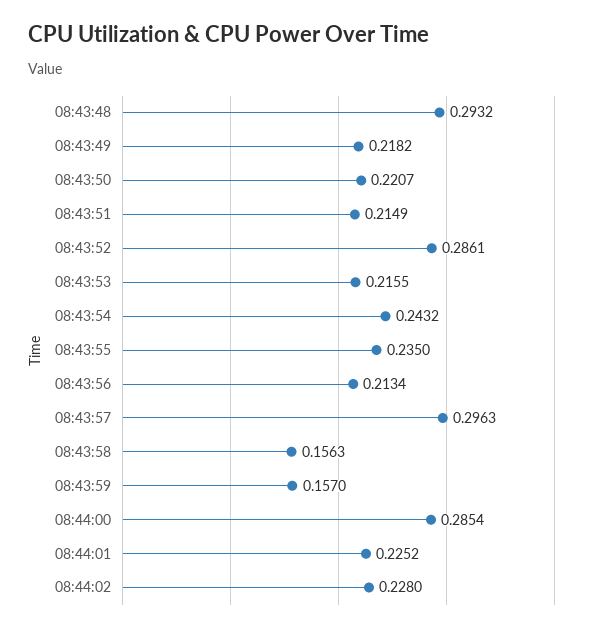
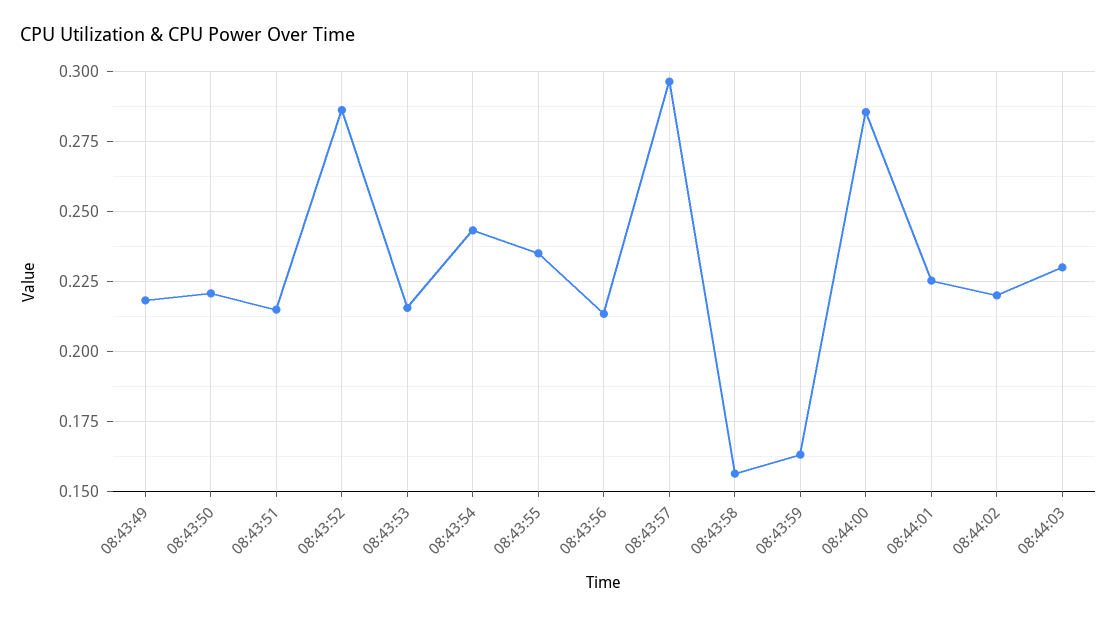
08:43:48: 0.2932 -> none
08:43:59: 0.157 -> 0.1625
08:44:02: 0.228 -> 0.22
08:44:03: none -> 0.23

